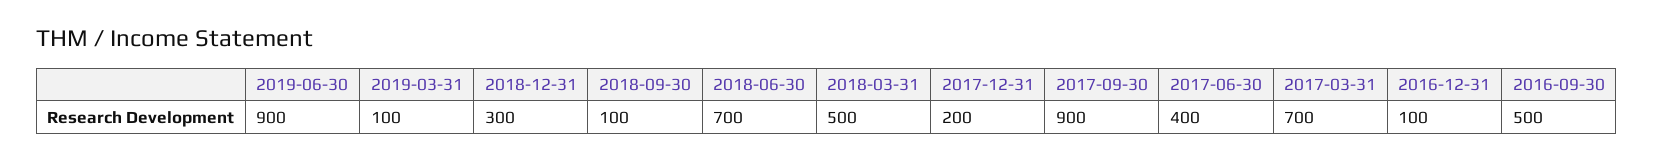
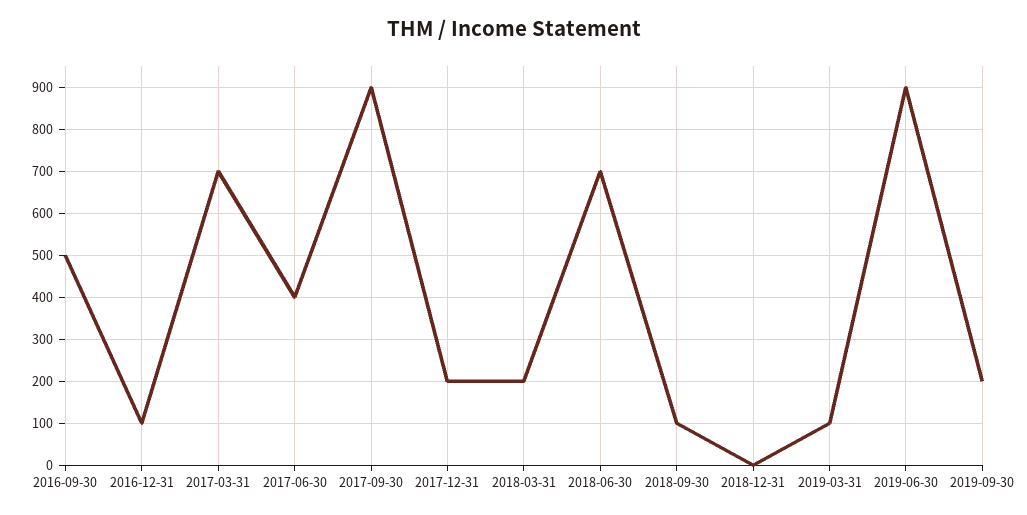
2018-12-31: 300 -> 0
2018-03-31: 500 -> 200
2019-09-30: none -> 200

